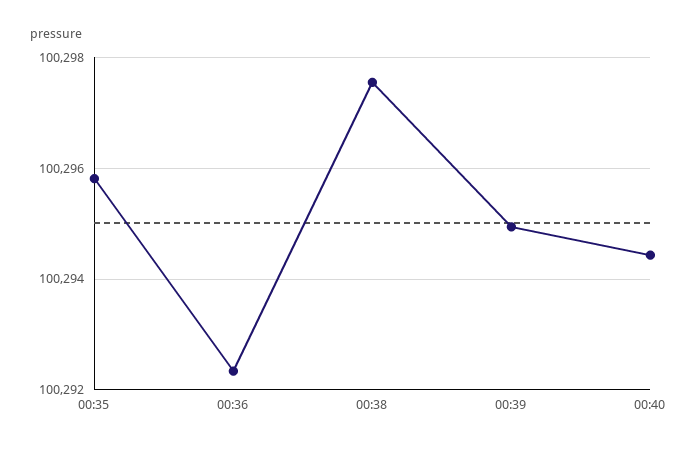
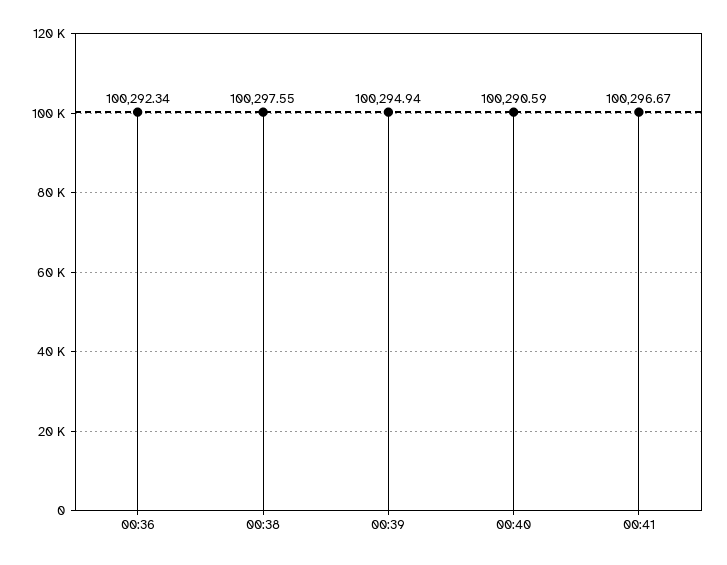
00:35: 100295.8 -> none
00:40: 100294.4 -> 100290.59
00:41: none -> 100296.67

